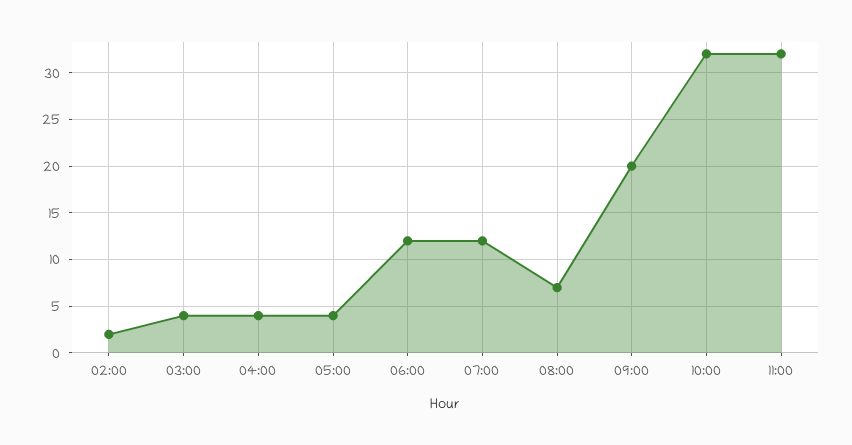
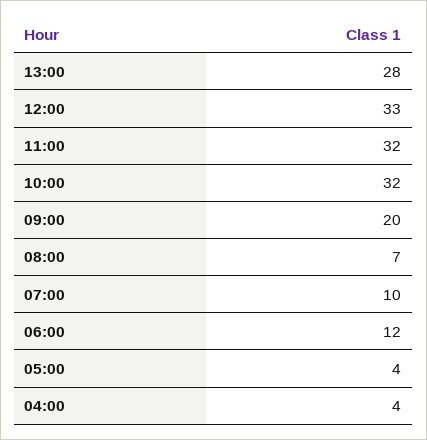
02:00: 2 -> none
03:00: 4 -> none
07:00: 12 -> 10
13:00: none -> 28
12:00: none -> 33

